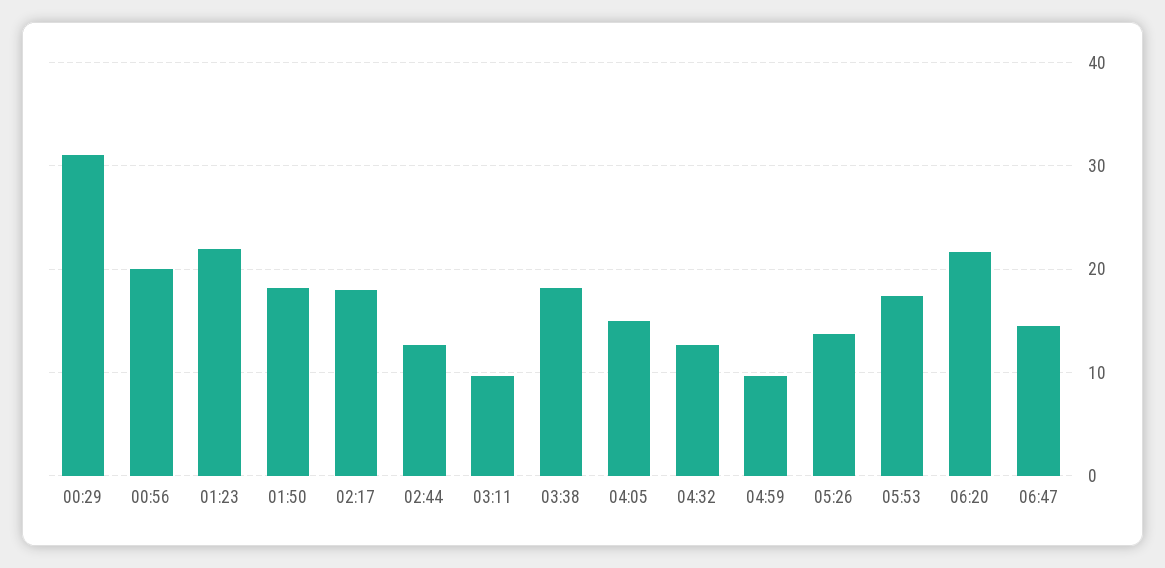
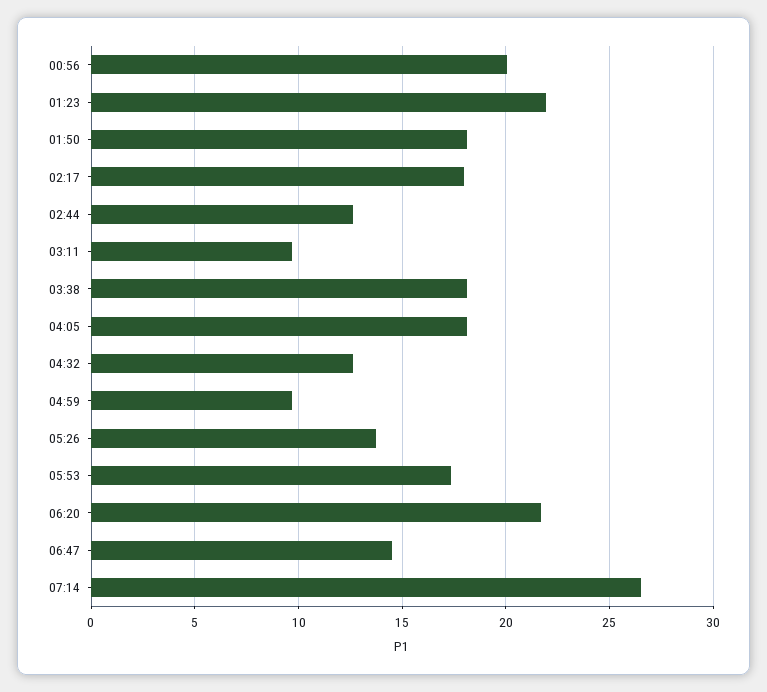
00:29: 31 -> none
04:05: 15 -> 18
07:14: none -> 26.5

